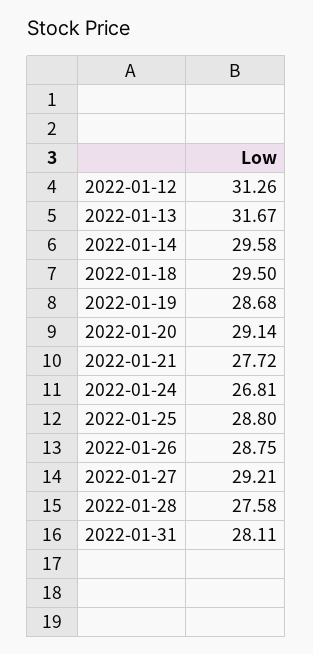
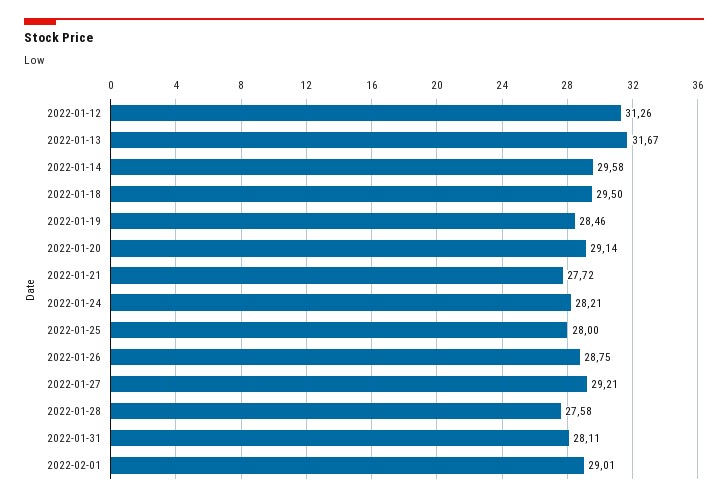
2022-01-19: 28.68 -> 28.46
2022-01-24: 26.81 -> 28.21
2022-01-25: 28.8 -> 28
2022-02-01: none -> 29.01

